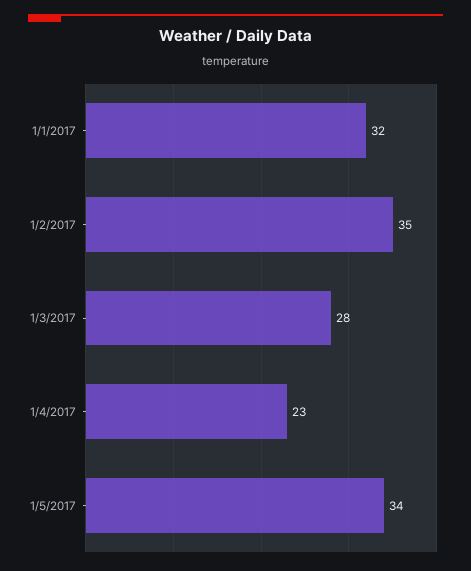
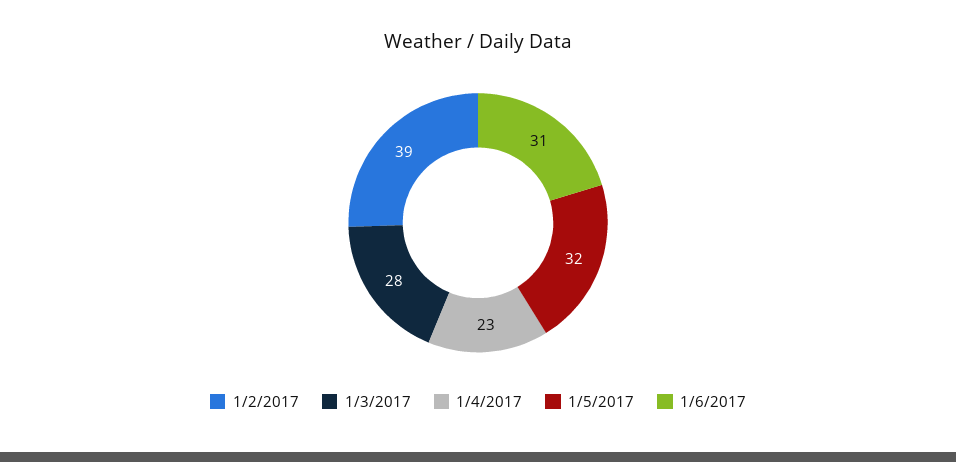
1/1/2017: 32 -> none
1/2/2017: 35 -> 39
1/5/2017: 34 -> 32
1/6/2017: none -> 31

